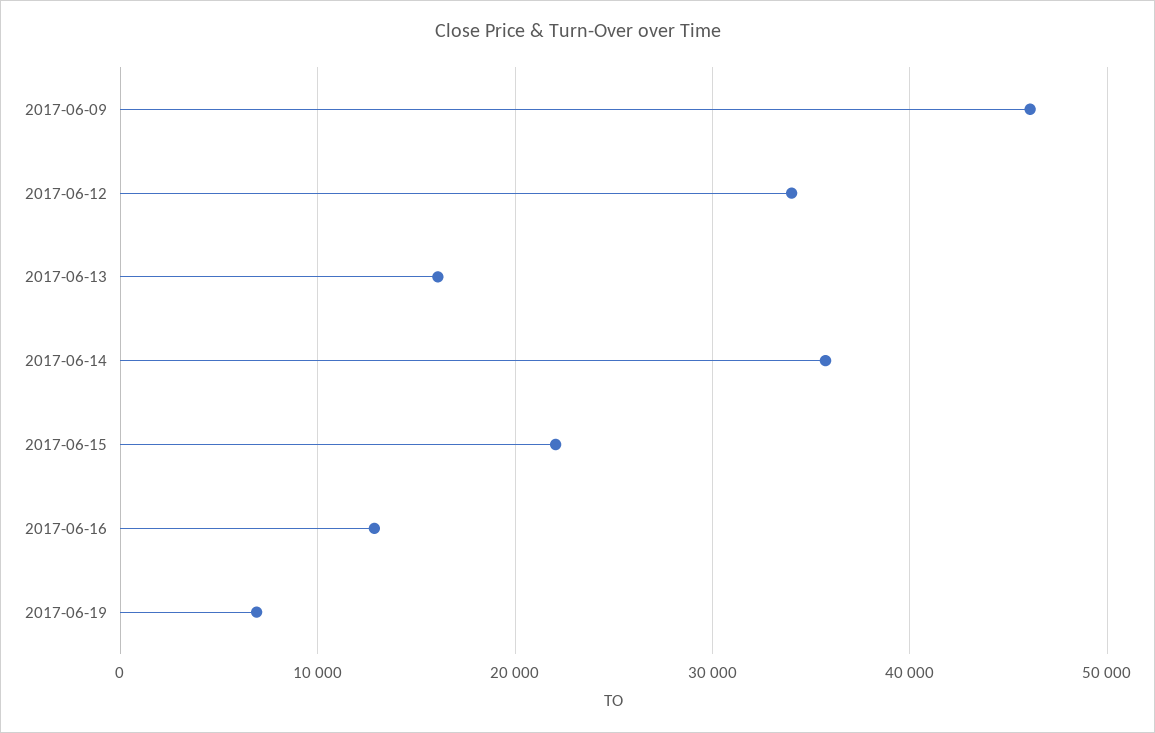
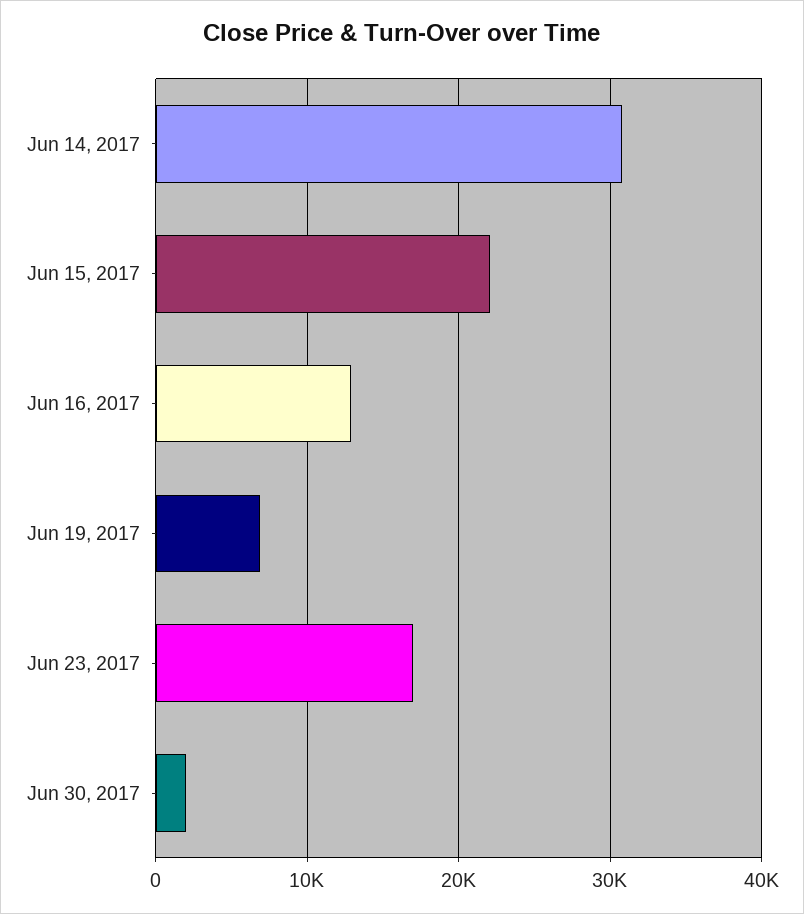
2017-06-09: 46000 -> none
2017-06-12: 34000 -> none
2017-06-13: 16000 -> none
2017-06-14: 36000 -> 31000
Jun 23, 2017: none -> 17000
Jun 30, 2017: none -> 2000

